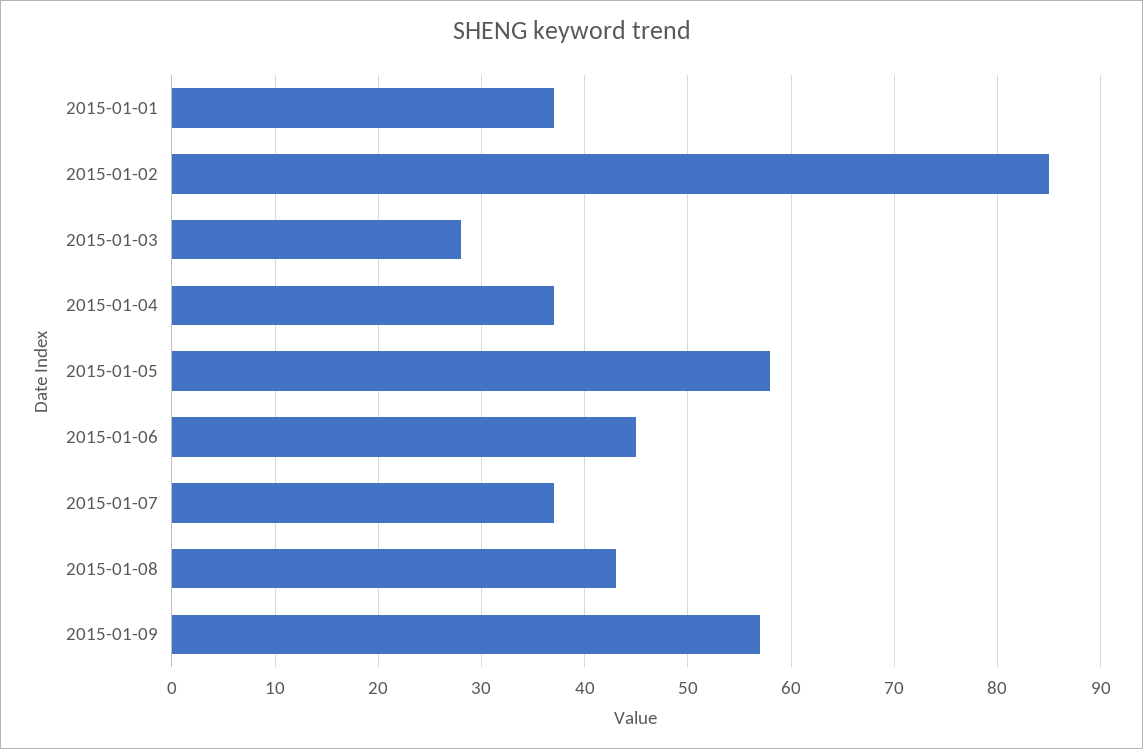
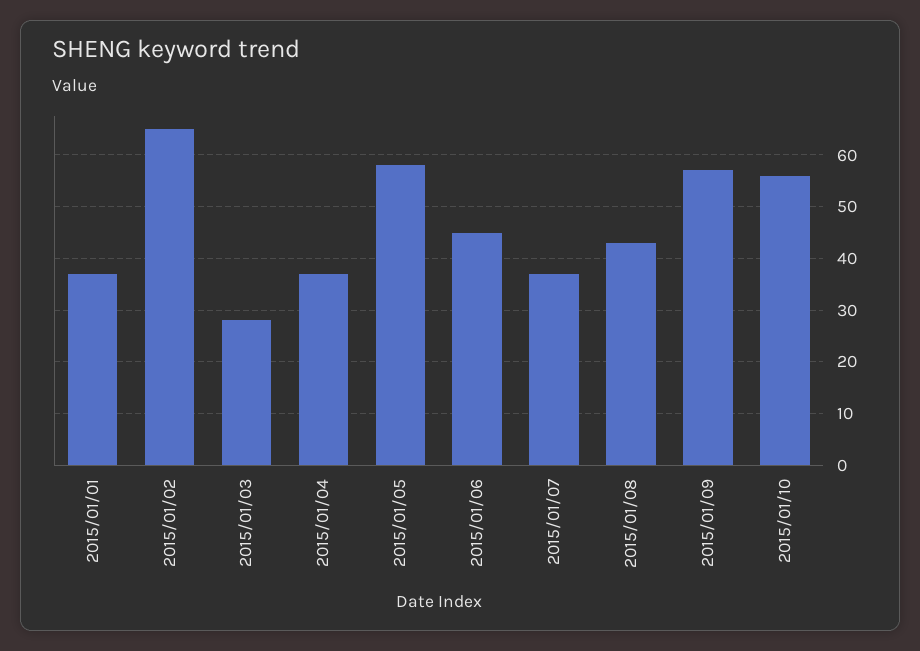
2015-01-02: 85 -> 65
2015/01/10: none -> 55

